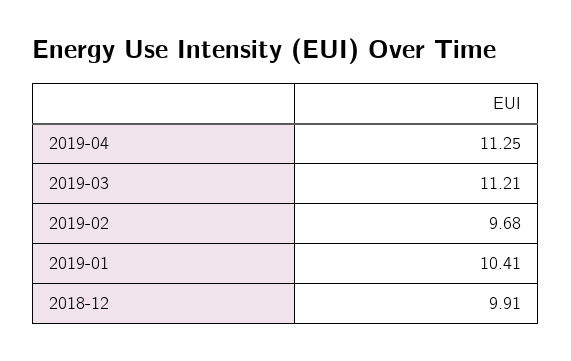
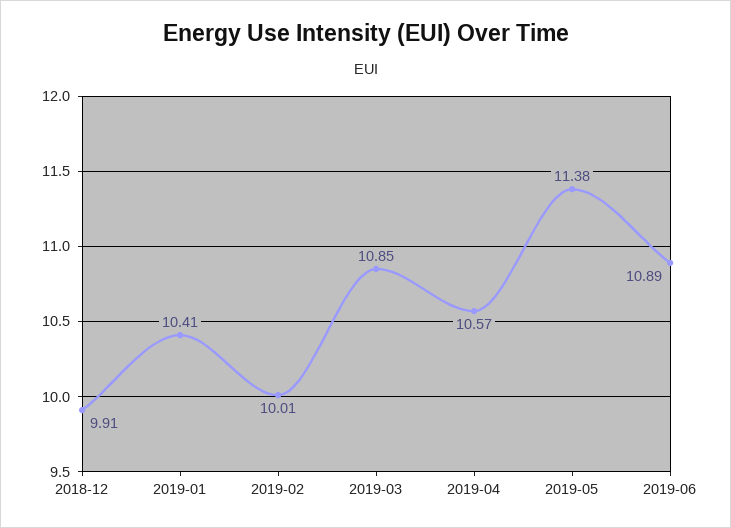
2019-04: 11.25 -> 10.57
2019-03: 11.21 -> 10.85
2019-02: 9.68 -> 10.01
2019-05: none -> 11.38
2019-06: none -> 10.89

